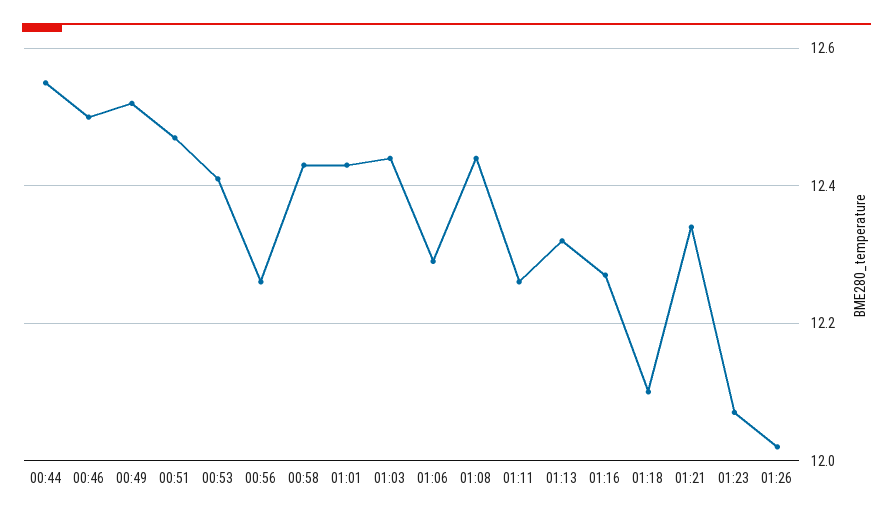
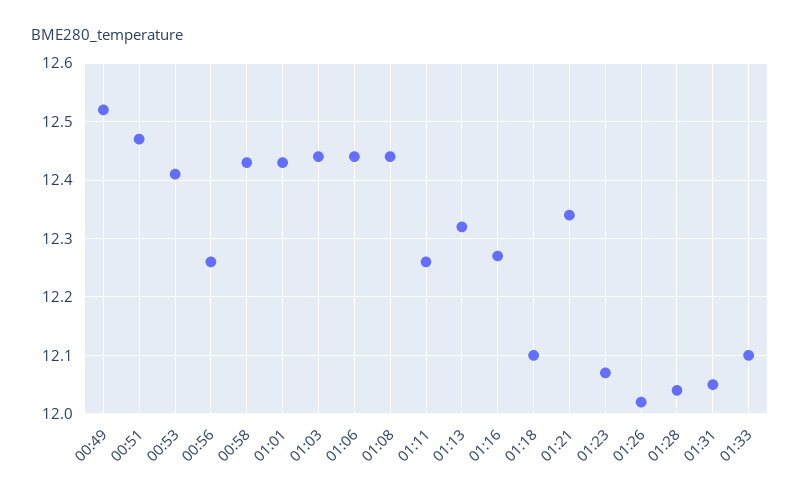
00:44: 12.55 -> none
00:46: 12.5 -> none
01:06: 12.3 -> 12.45
01:28: none -> 12.05
01:31: none -> 12.05
01:33: none -> 12.1

